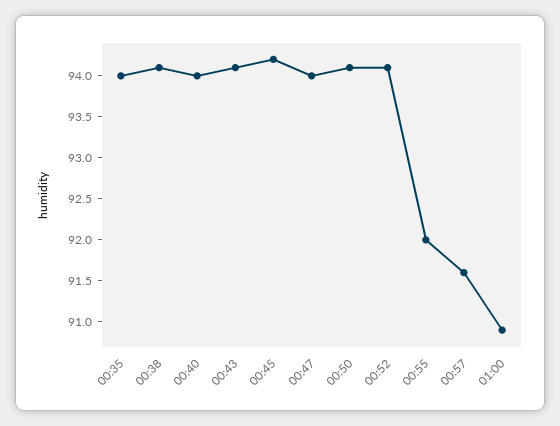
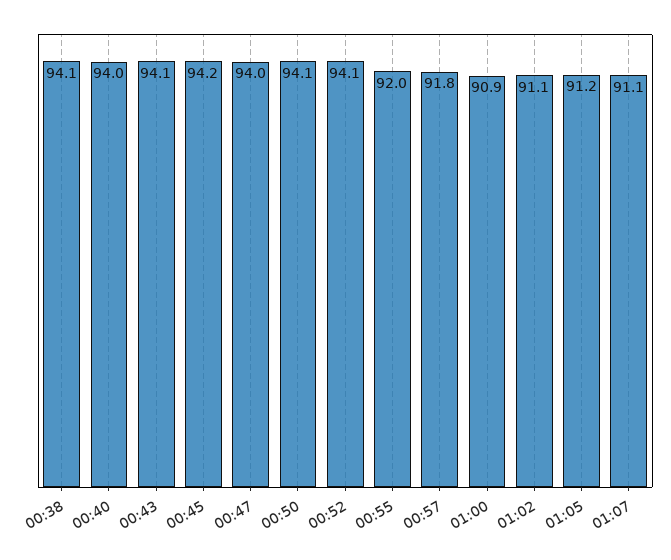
00:35: 94 -> none
00:57: 91.6 -> 91.8
01:02: none -> 91.1
01:05: none -> 91.2
01:07: none -> 91.1

